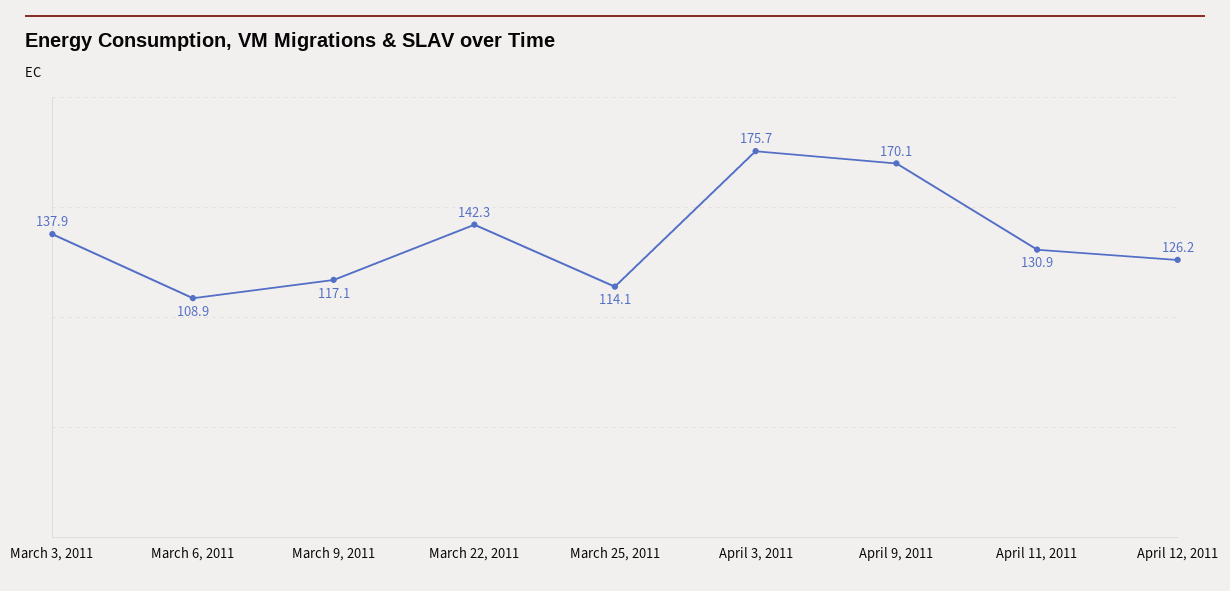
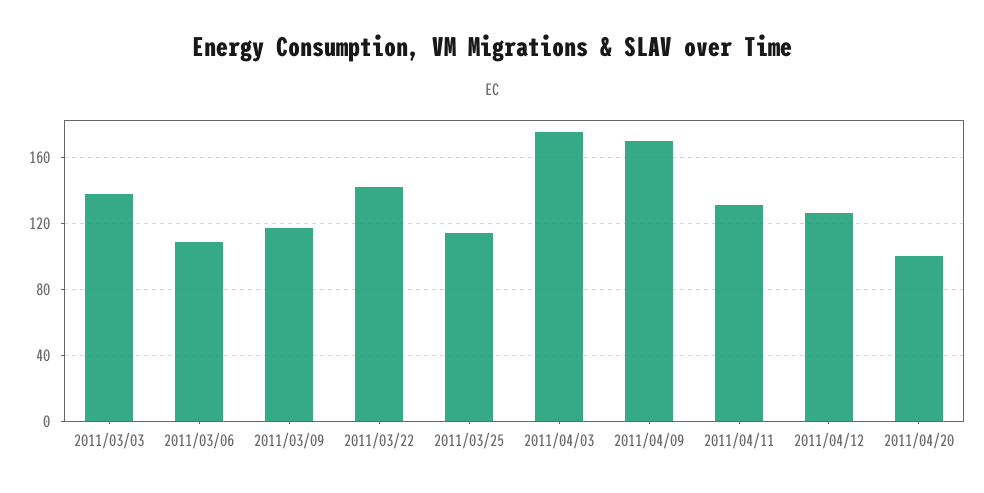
2011/04/20: none -> 100

